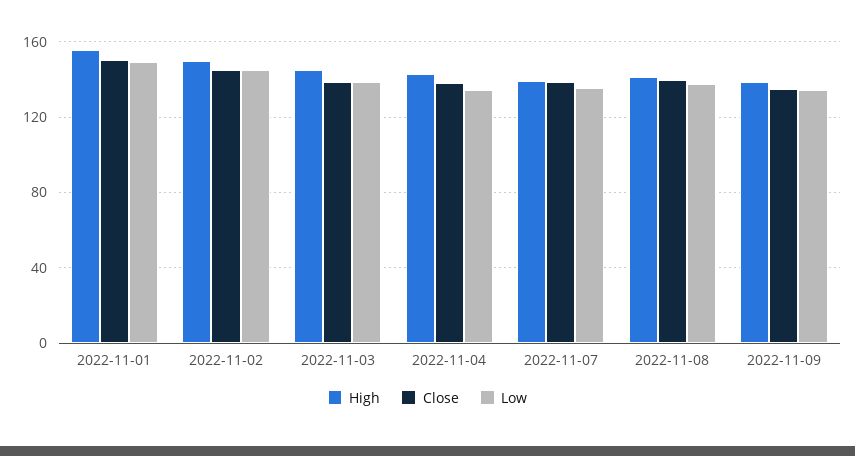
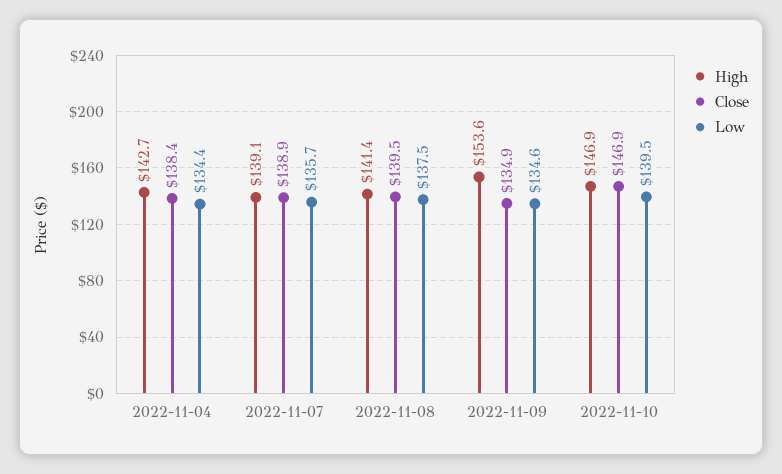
High, 2022-11-01: 155 -> none
Close, 2022-11-01: 150 -> none
Low, 2022-11-01: 150 -> none
High, 2022-11-02: 150 -> none
Close, 2022-11-02: 145 -> none
Low, 2022-11-02: 145 -> none
High, 2022-11-03: 145 -> none
Close, 2022-11-03: 140 -> none
Low, 2022-11-03: 140 -> none
High, 2022-11-09: 140 -> 153.6
High, 2022-11-10: none -> 146.9
Close, 2022-11-10: none -> 146.9
Low, 2022-11-10: none -> 139.5

